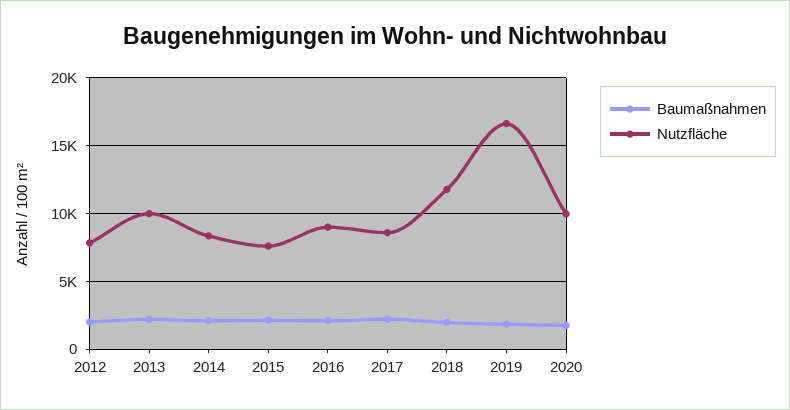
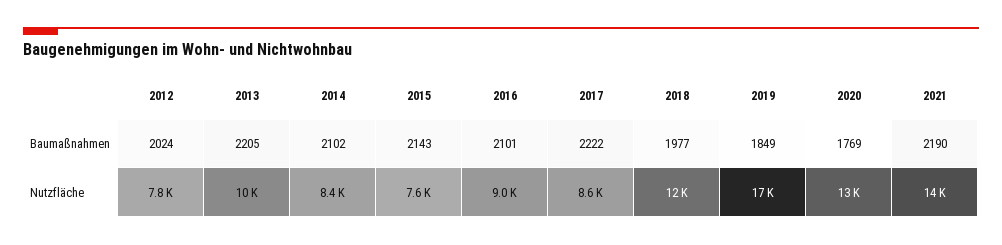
Nutzfläche, 2020: 10000 -> 13000
Baumaßnahmen, 2021: none -> 2190
Nutzfläche, 2021: none -> 14000

